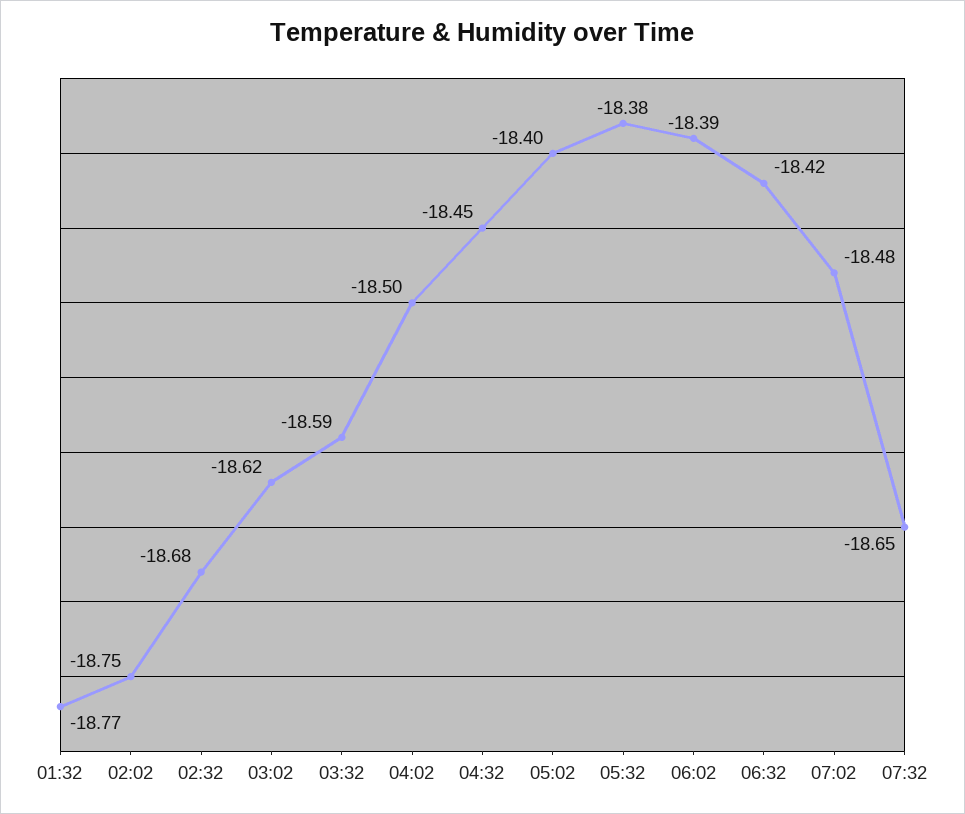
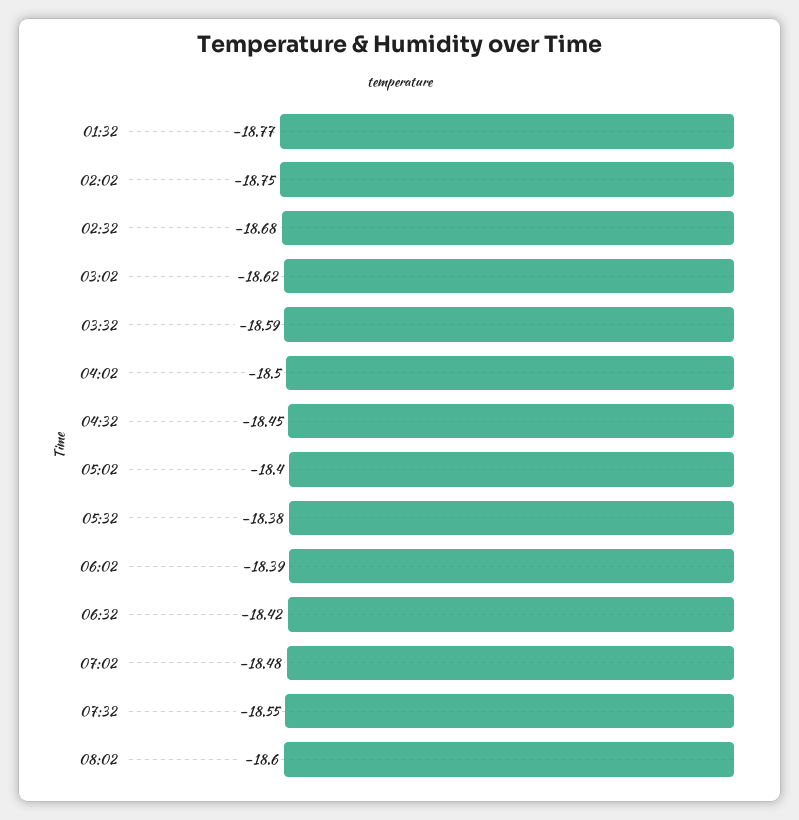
07:32: -18.65 -> -18.55
08:02: none -> -18.6

